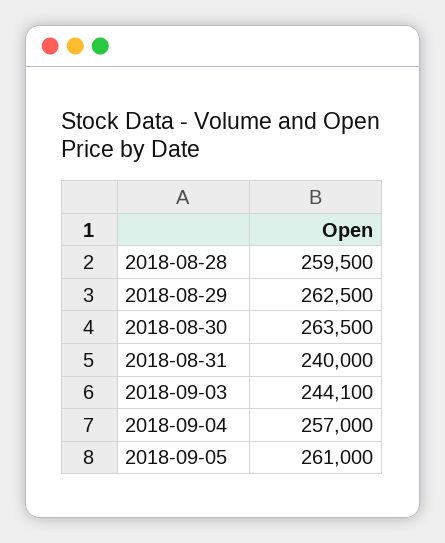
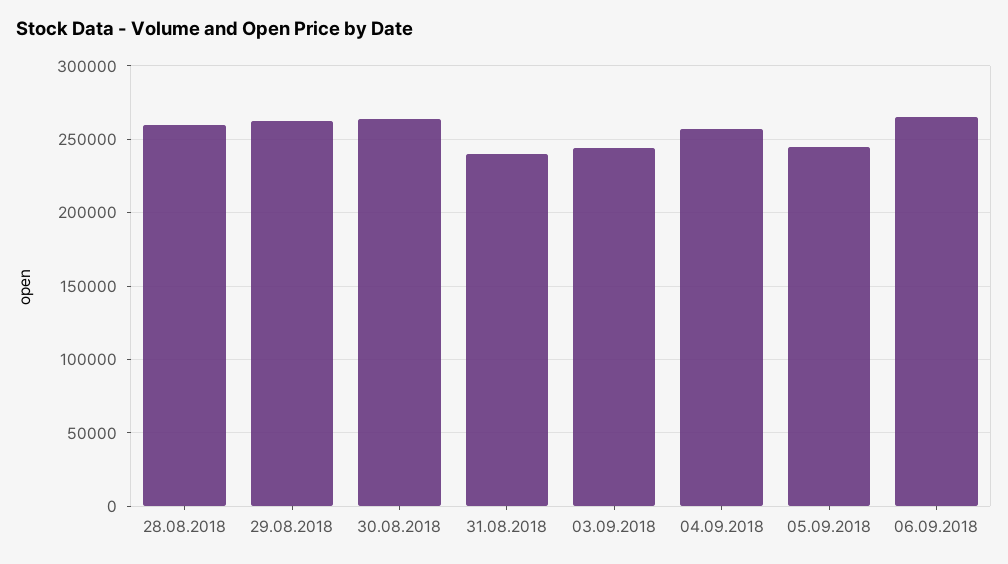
2018-09-05: 261000 -> 245000
06.09.2018: none -> 265000

